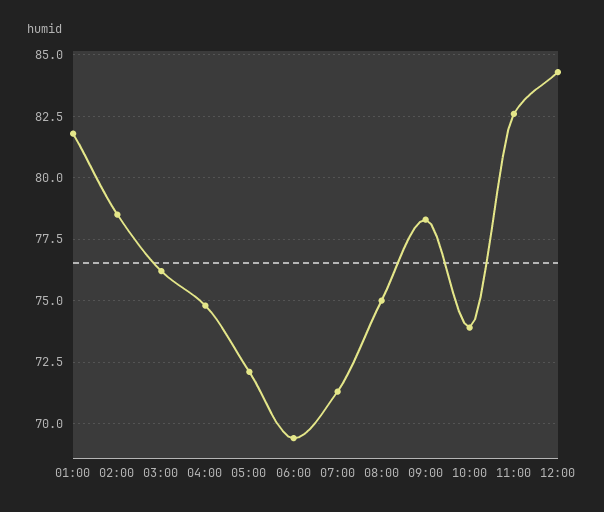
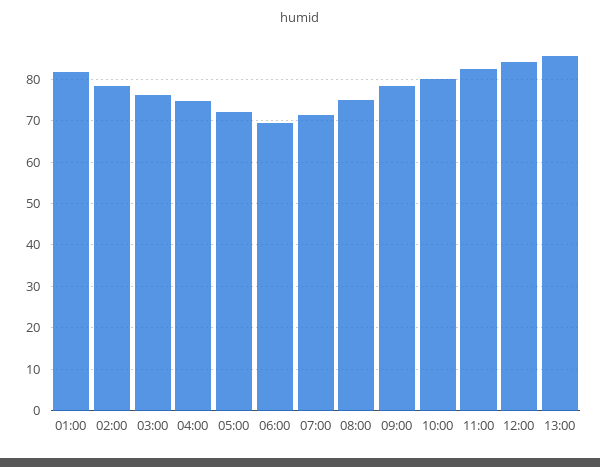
10:00: 74 -> 80
13:00: none -> 86

